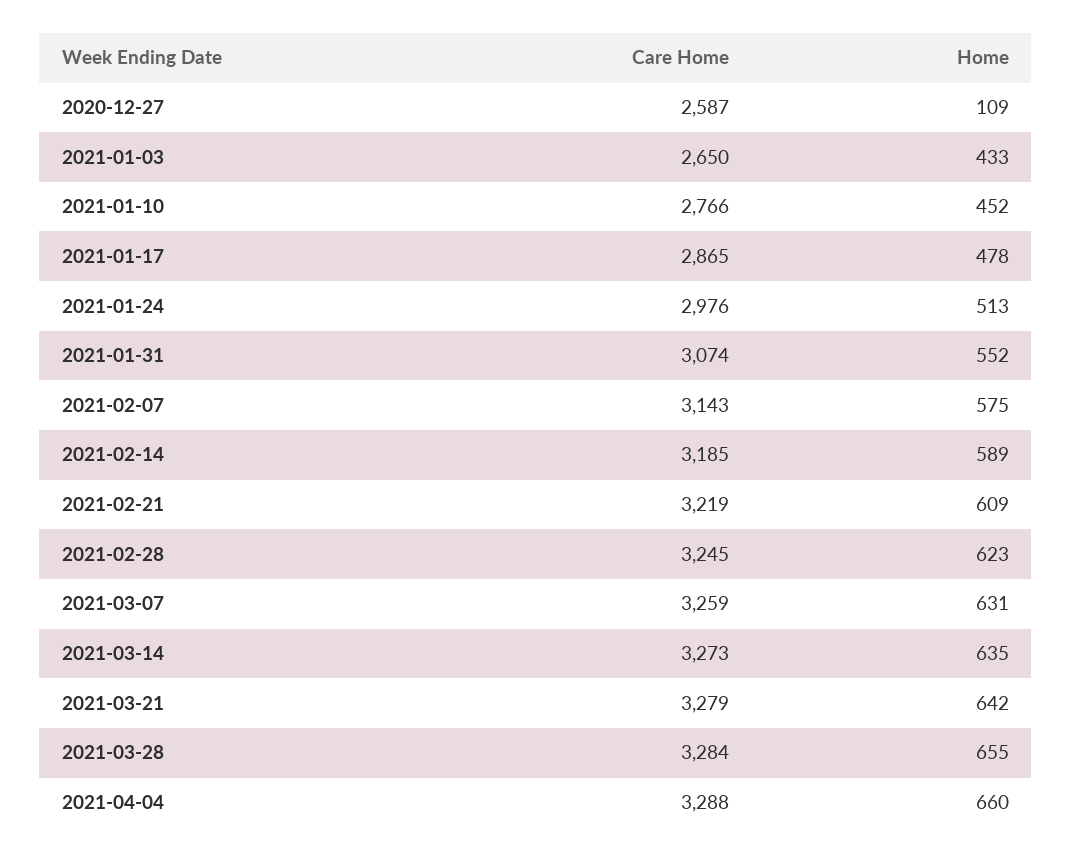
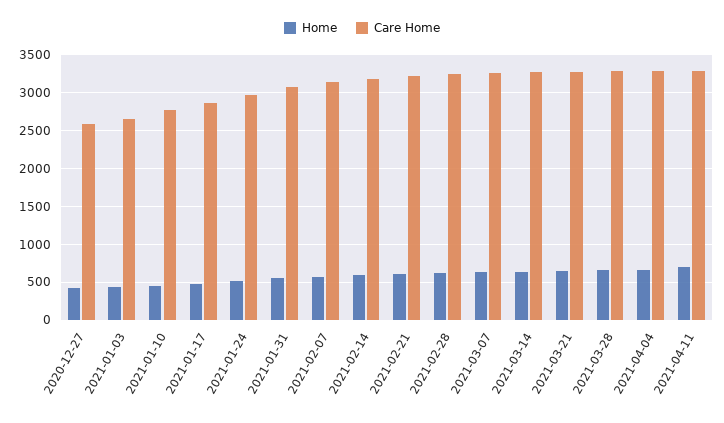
Home, 2020-12-27: 109 -> 400
Home, 2021-04-11: none -> 700
Care Home, 2021-04-11: none -> 3300

